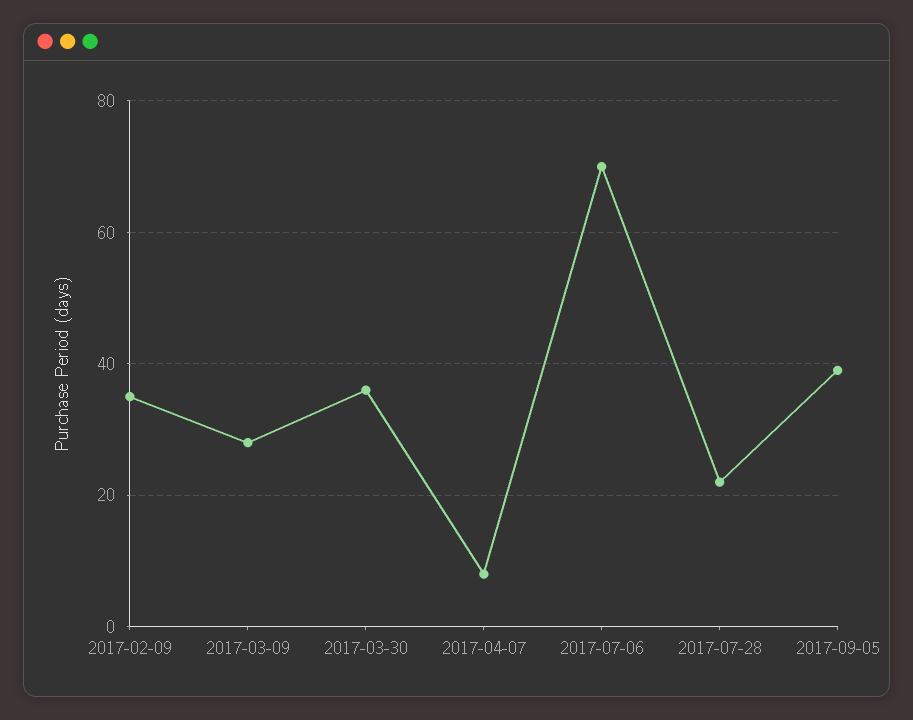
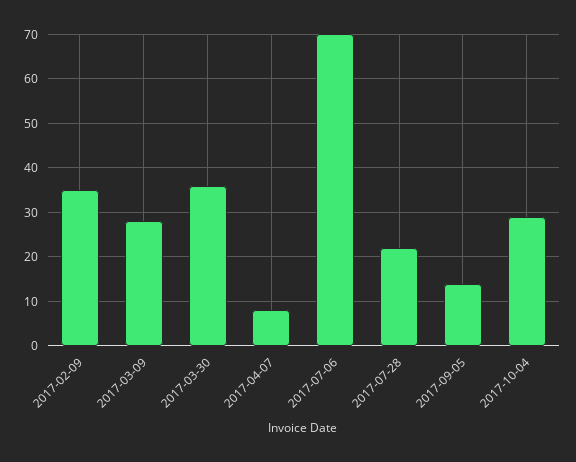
2017-09-05: 40 -> 15
2017-10-04: none -> 30

